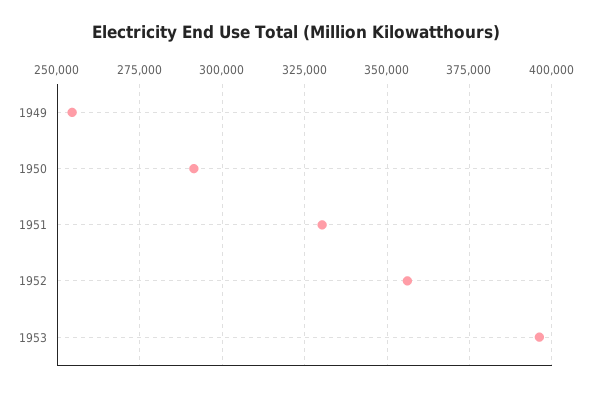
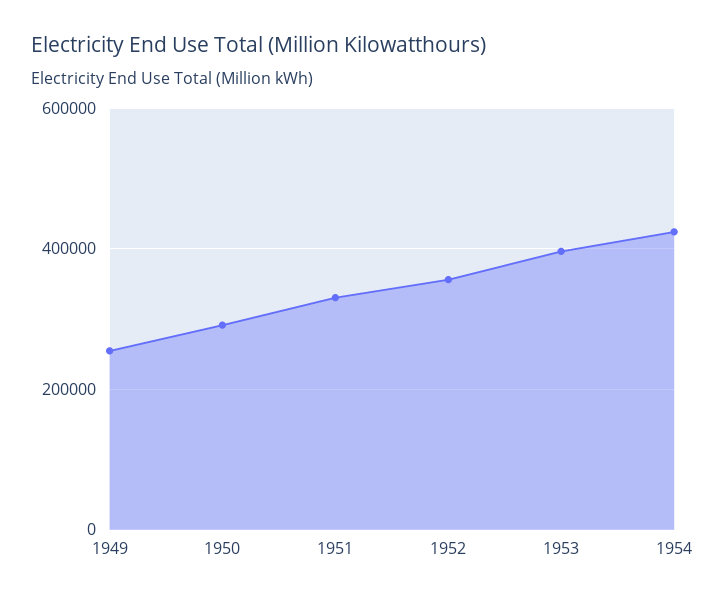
1954: none -> 420000

